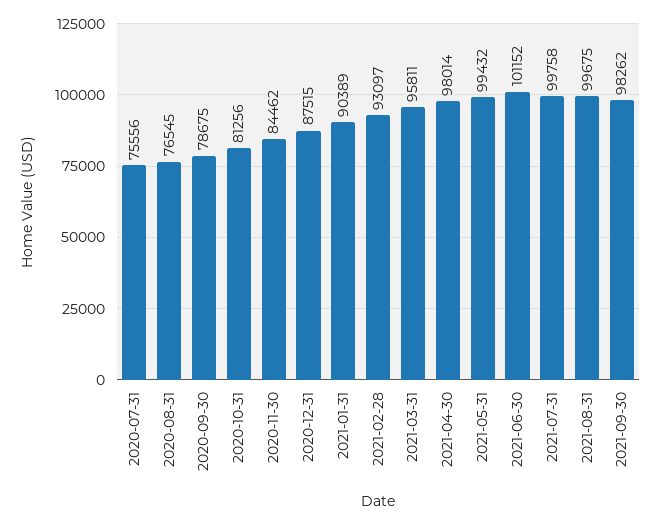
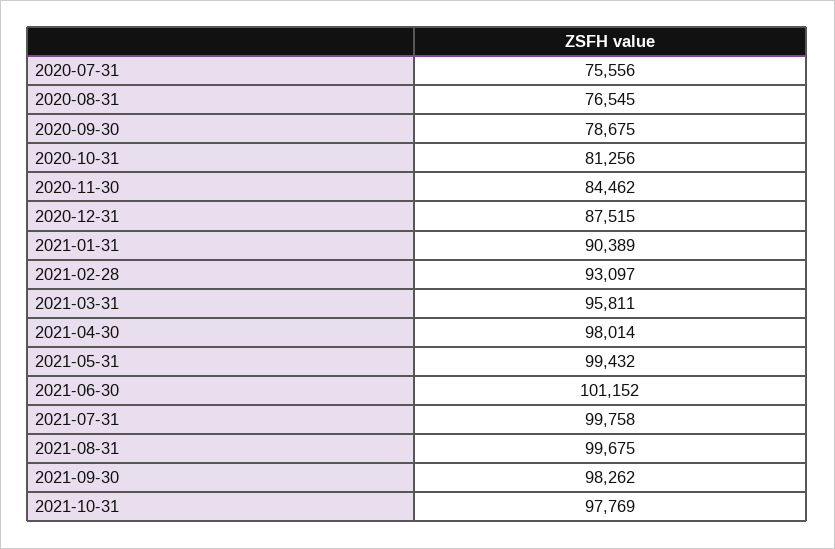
2021-10-31: none -> 97769

